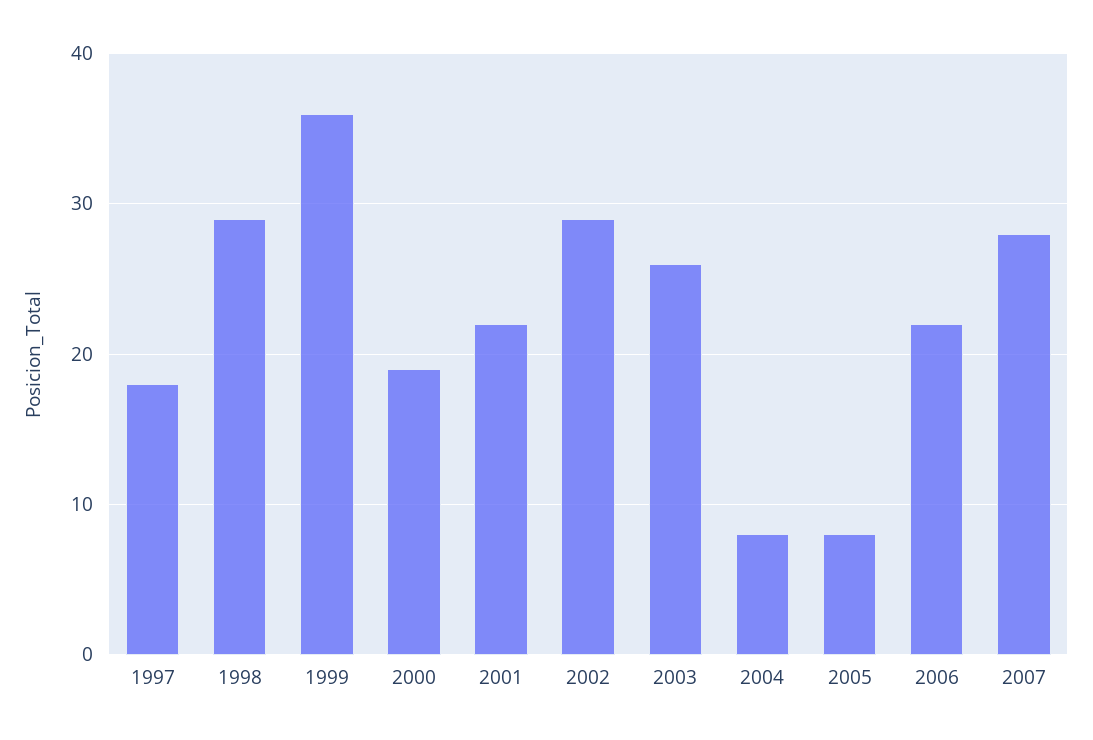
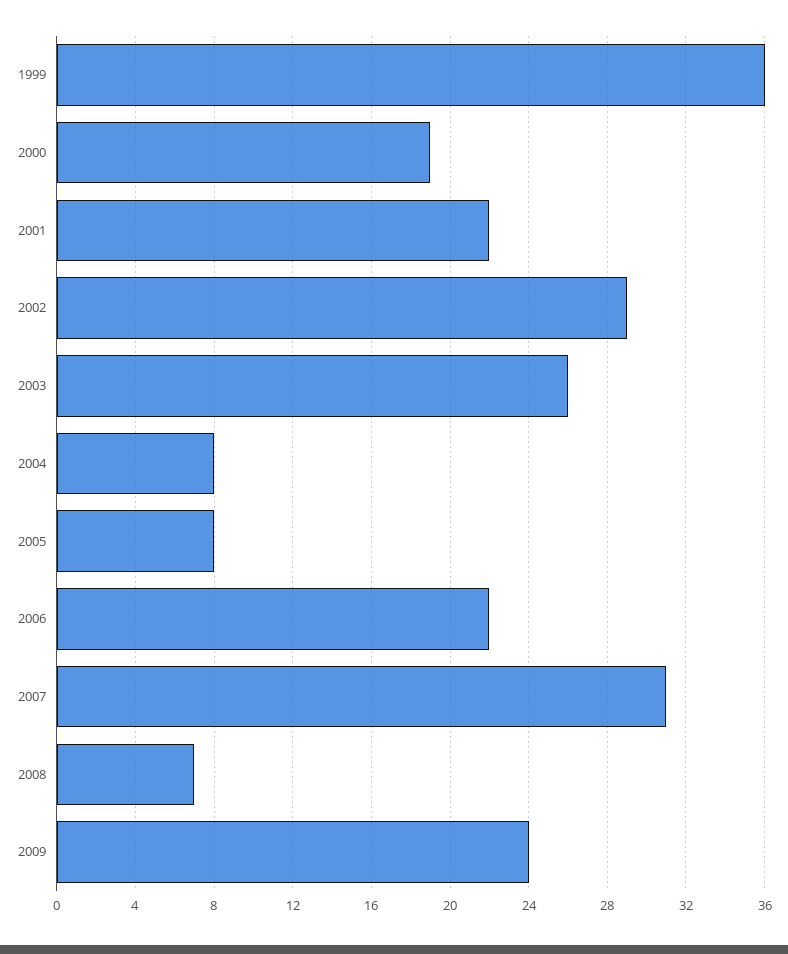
1997: 18 -> none
1998: 29 -> none
2007: 28 -> 31
2008: none -> 7
2009: none -> 24

